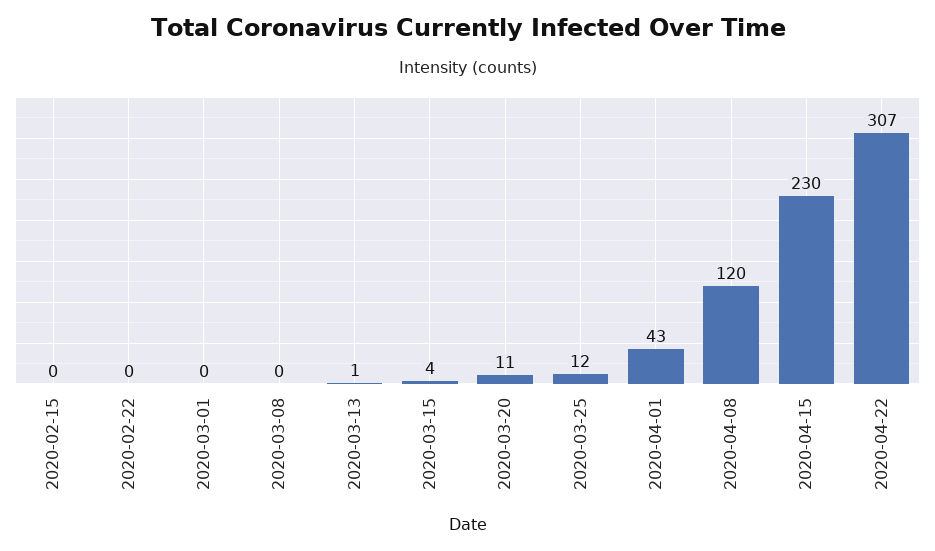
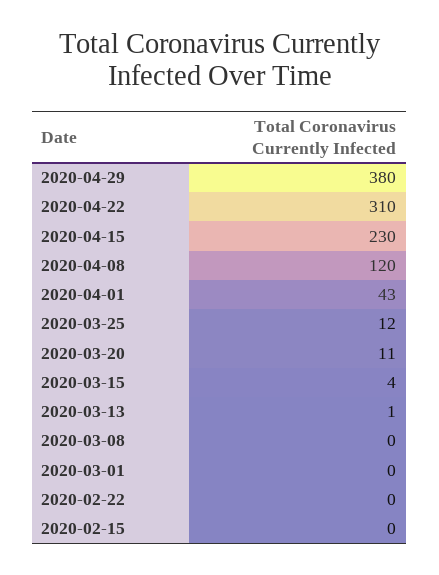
2020-04-22: 307 -> 310
2020-04-29: none -> 380

